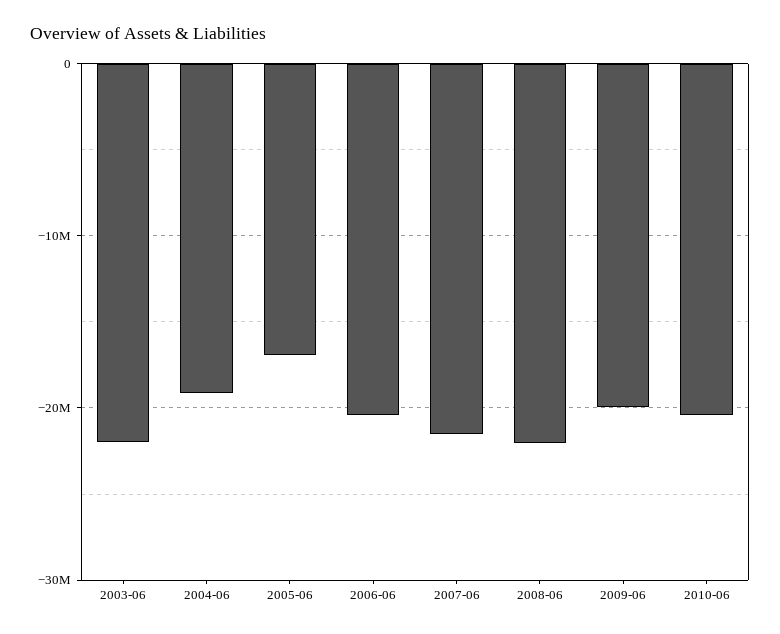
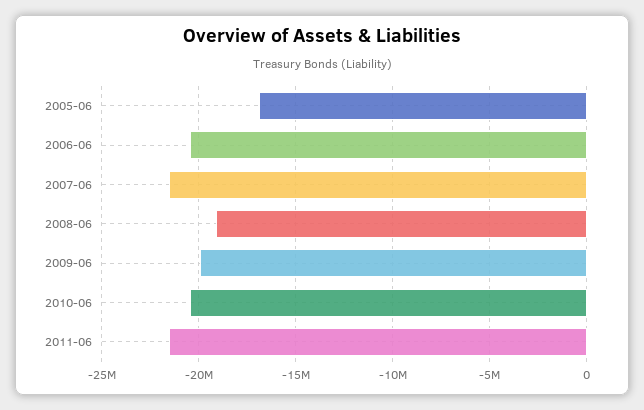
2003-06: -22000000 -> none
2004-06: -19000000 -> none
2008-06: -22000000 -> -19000000
2011-06: none -> -21500000

